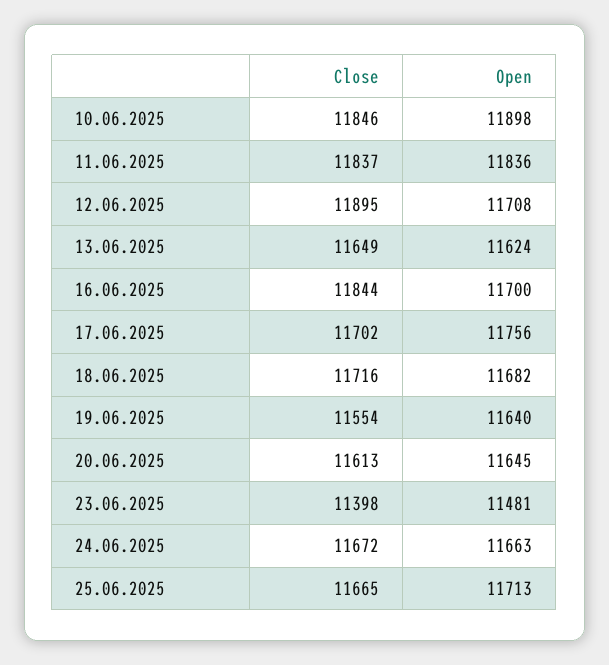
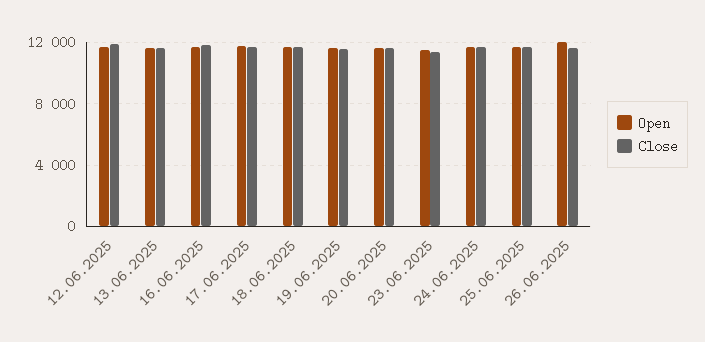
Close, 10.06.2025: 11846 -> none
Open, 10.06.2025: 11898 -> none
Close, 11.06.2025: 11837 -> none
Open, 11.06.2025: 11836 -> none
Open, 26.06.2025: none -> 12000
Close, 26.06.2025: none -> 11500

